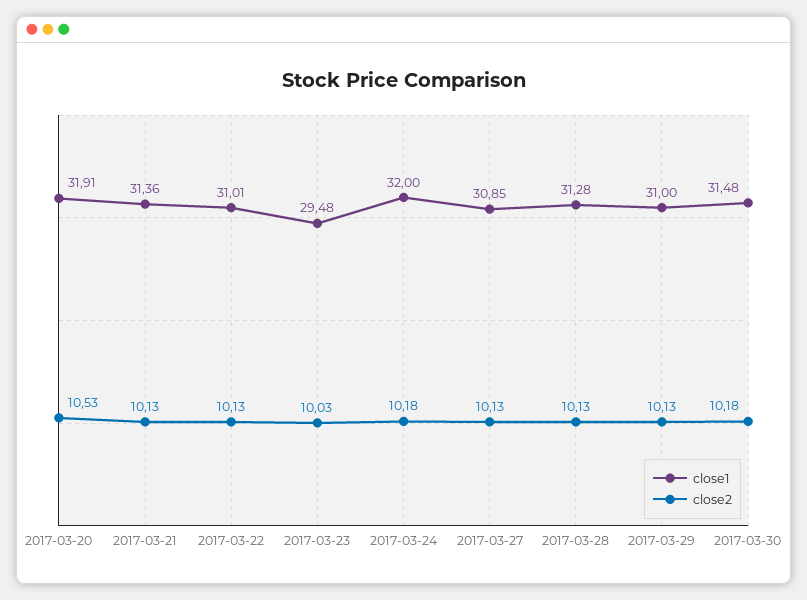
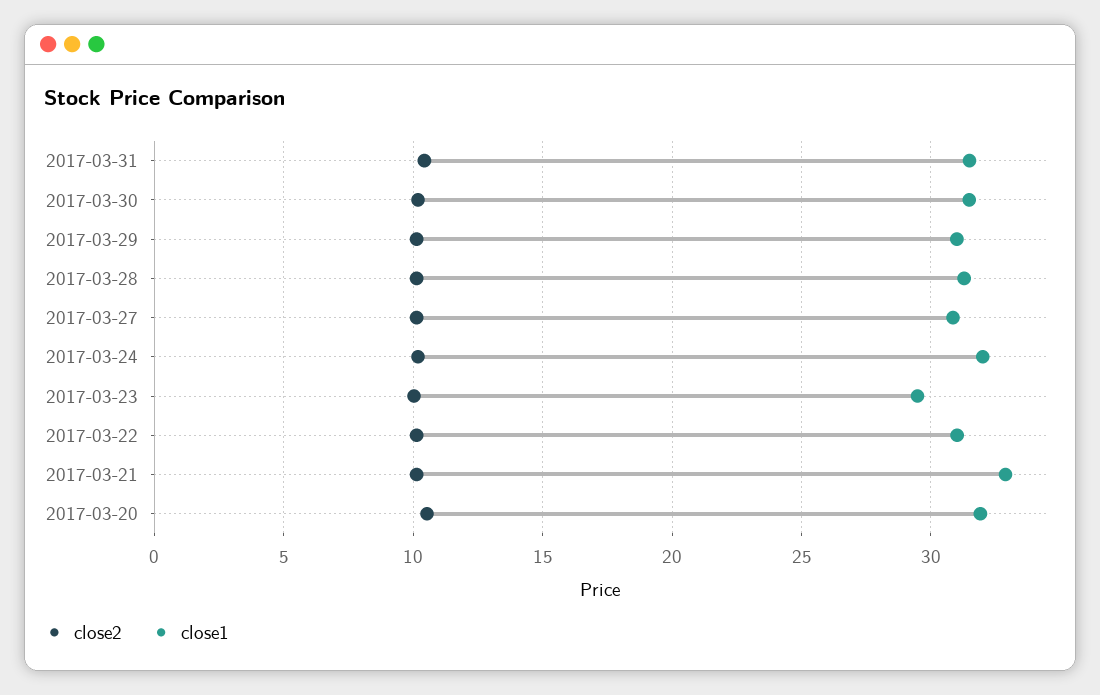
close1, 2017-03-21: 31.36 -> 33
close2, 2017-03-31: none -> 10.5
close1, 2017-03-31: none -> 31.5

